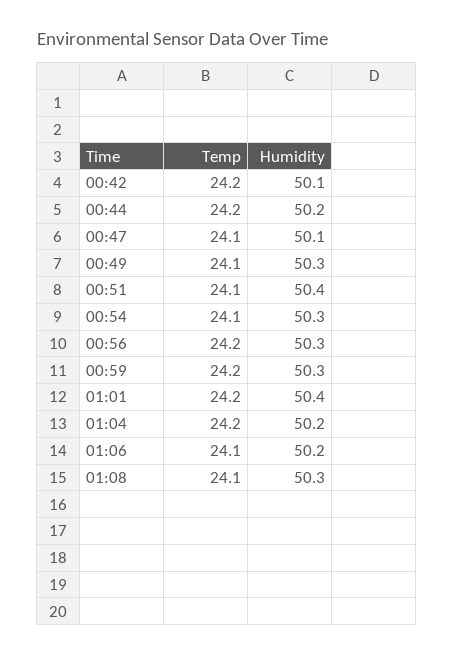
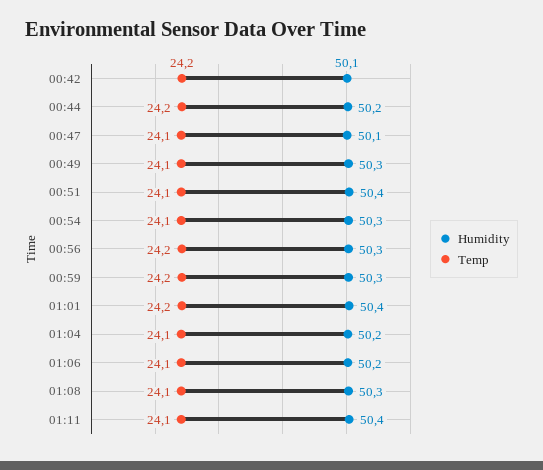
Temp, 01:04: 24.2 -> 24.1
Humidity, 01:11: none -> 50.4
Temp, 01:11: none -> 24.1

